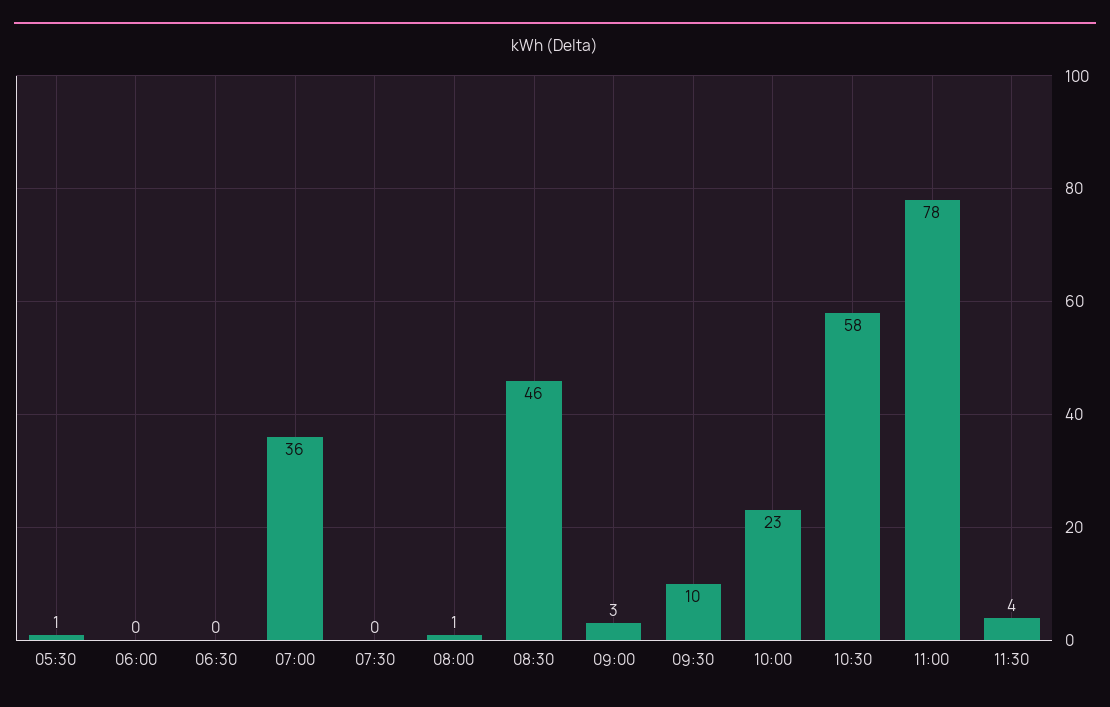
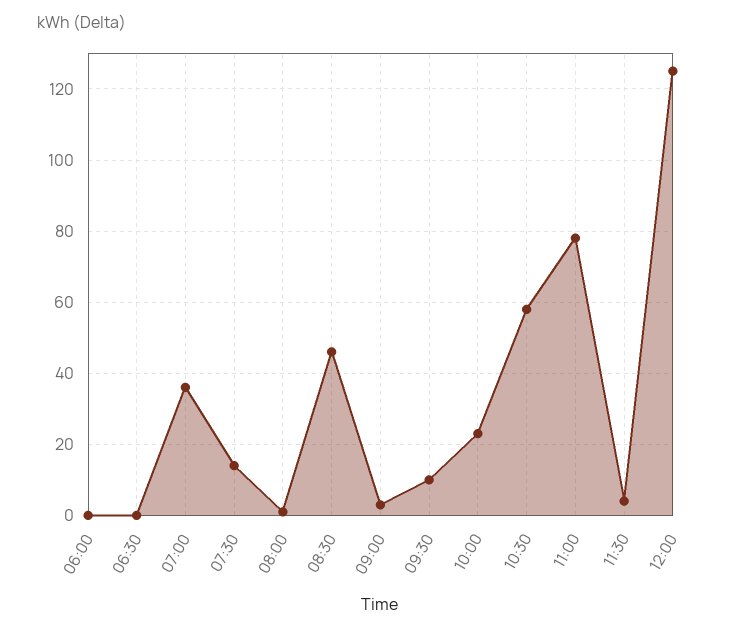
05:30: 1 -> none
07:30: 0 -> 15
12:00: none -> 125

